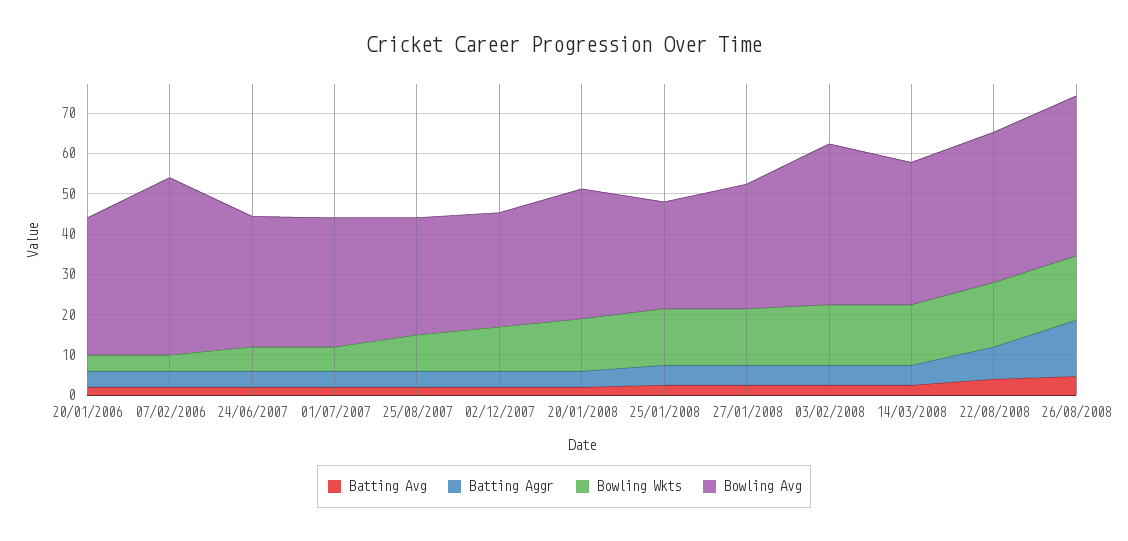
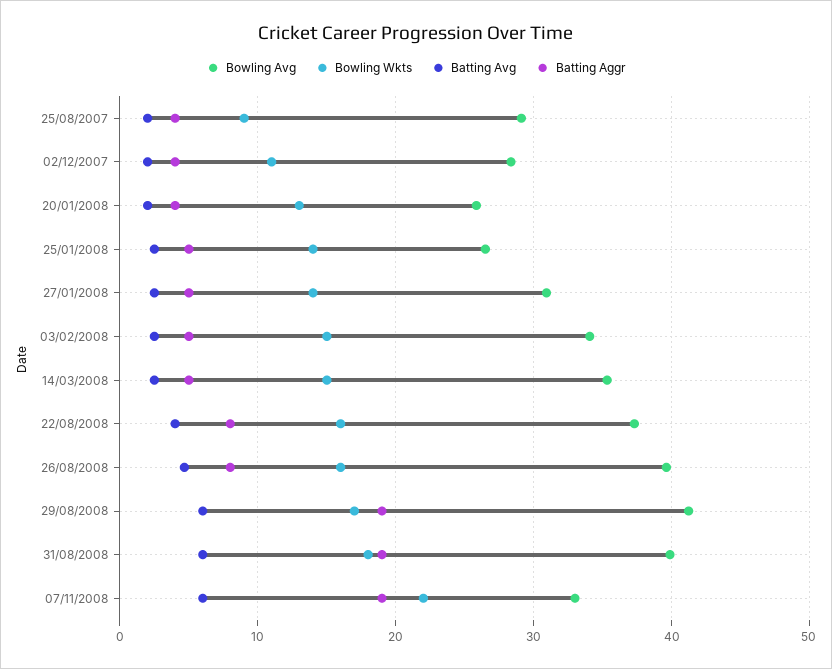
Batting Avg, 20/01/2006: 2 -> none
Batting Aggr, 20/01/2006: 4 -> none
Bowling Wkts, 20/01/2006: 4 -> none
Bowling Avg, 20/01/2006: 34 -> none
Batting Avg, 07/02/2006: 2 -> none
Batting Aggr, 07/02/2006: 4 -> none
Bowling Wkts, 07/02/2006: 4 -> none
Bowling Avg, 07/02/2006: 44 -> none
Batting Avg, 24/06/2007: 2 -> none
Batting Aggr, 24/06/2007: 4 -> none
Bowling Wkts, 24/06/2007: 6 -> none
Bowling Avg, 24/06/2007: 32 -> none
Batting Avg, 01/07/2007: 2 -> none
Batting Aggr, 01/07/2007: 4 -> none
Bowling Wkts, 01/07/2007: 6 -> none
Bowling Avg, 01/07/2007: 32 -> none
Bowling Avg, 20/01/2008: 32 -> 26
Bowling Avg, 03/02/2008: 40 -> 34
Batting Aggr, 26/08/2008: 14 -> 8
Bowling Avg, 29/08/2008: none -> 41
Bowling Wkts, 29/08/2008: none -> 17
Batting Avg, 29/08/2008: none -> 6
Batting Aggr, 29/08/2008: none -> 19
Bowling Avg, 31/08/2008: none -> 40
Bowling Wkts, 31/08/2008: none -> 18
Batting Avg, 31/08/2008: none -> 6
Batting Aggr, 31/08/2008: none -> 19
Bowling Avg, 07/11/2008: none -> 33
Bowling Wkts, 07/11/2008: none -> 22
Batting Avg, 07/11/2008: none -> 6
Batting Aggr, 07/11/2008: none -> 19

